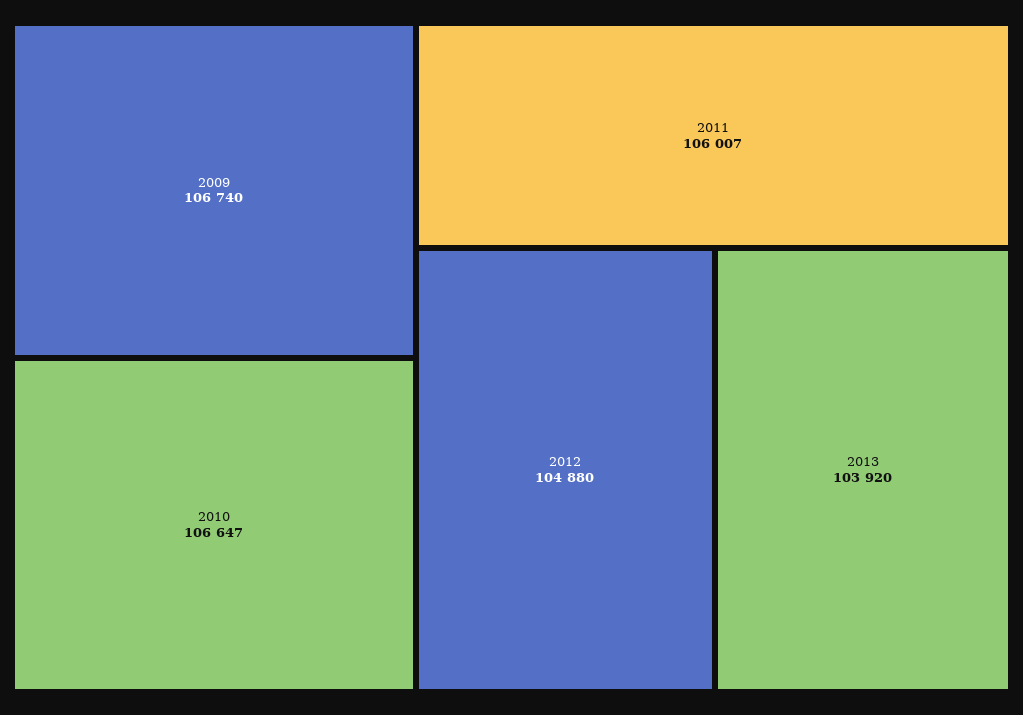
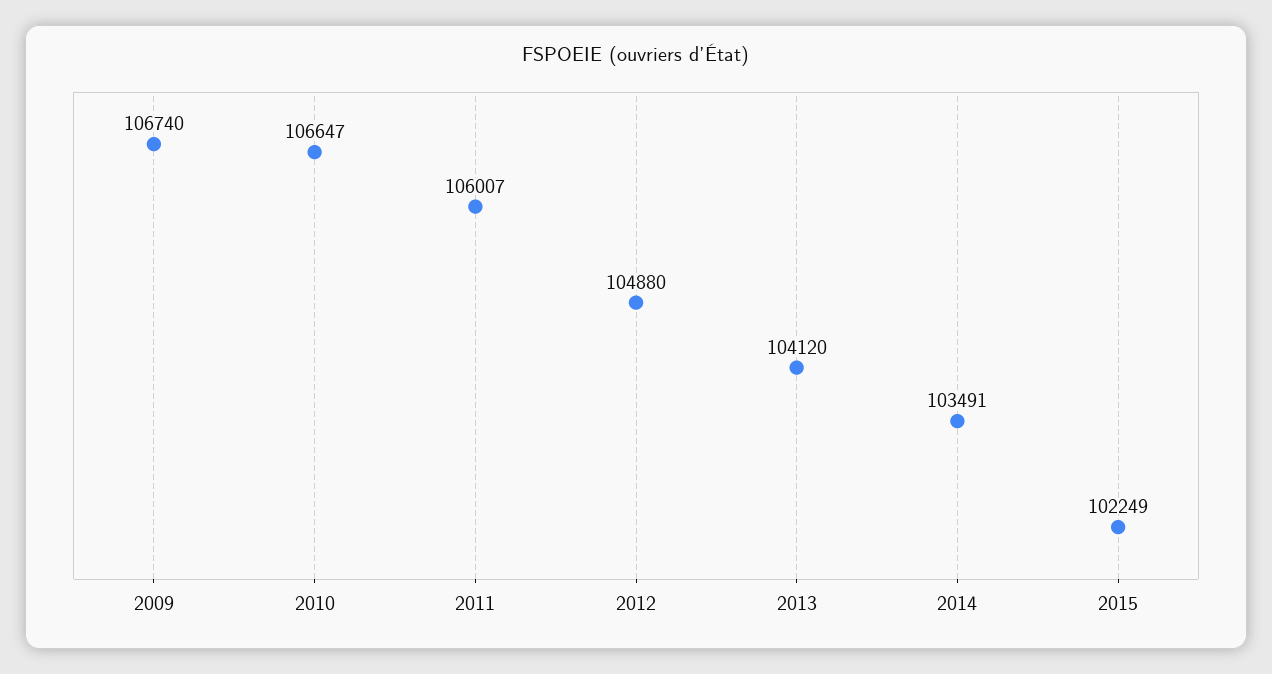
2013: 103920 -> 104120
2014: none -> 103491
2015: none -> 102249

